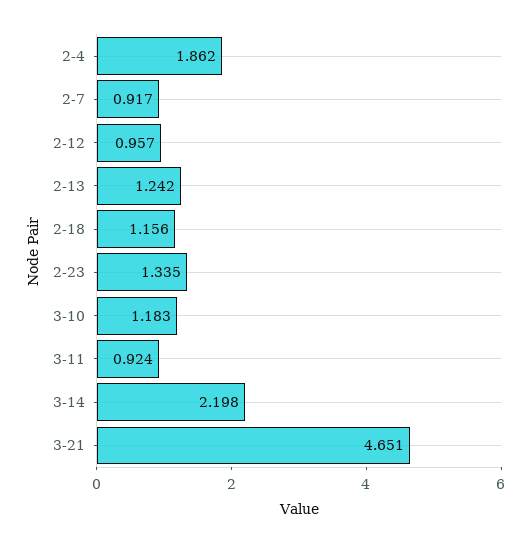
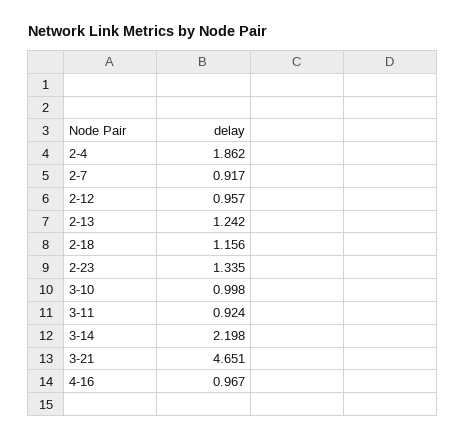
3-10: 1.183 -> 0.998
4-16: none -> 0.967

